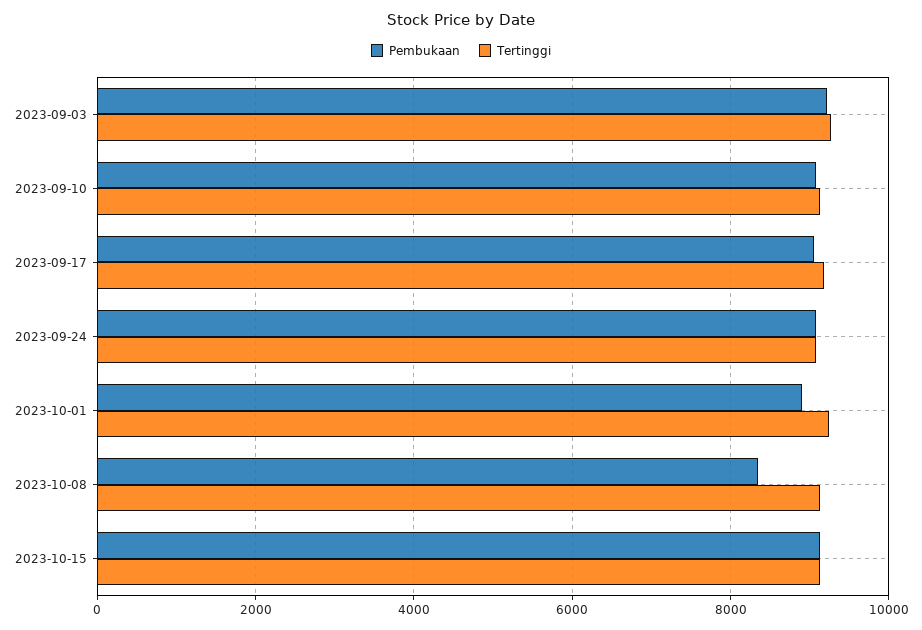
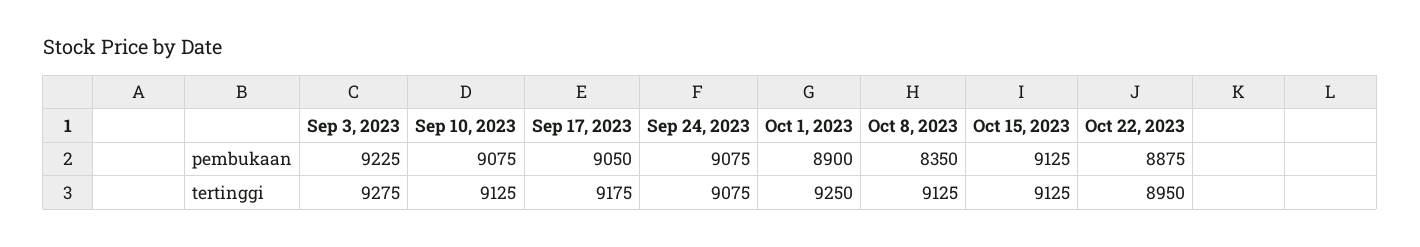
Pembukaan, Oct 22, 2023: none -> 8875
Tertinggi, Oct 22, 2023: none -> 8950

